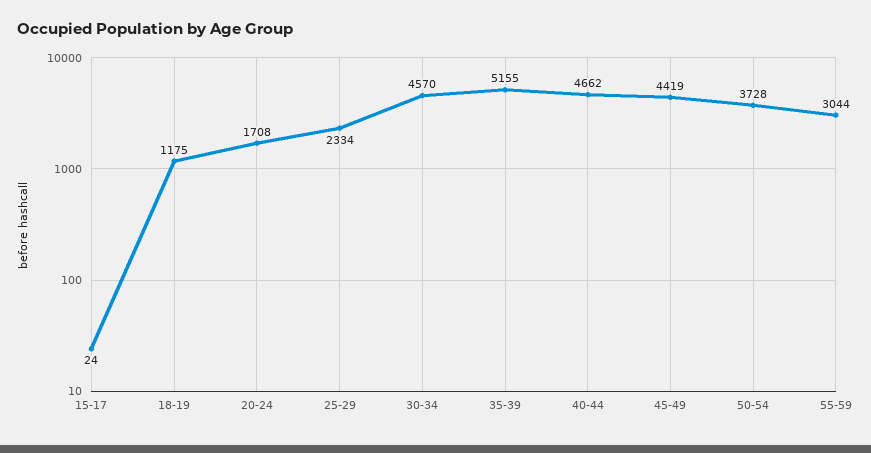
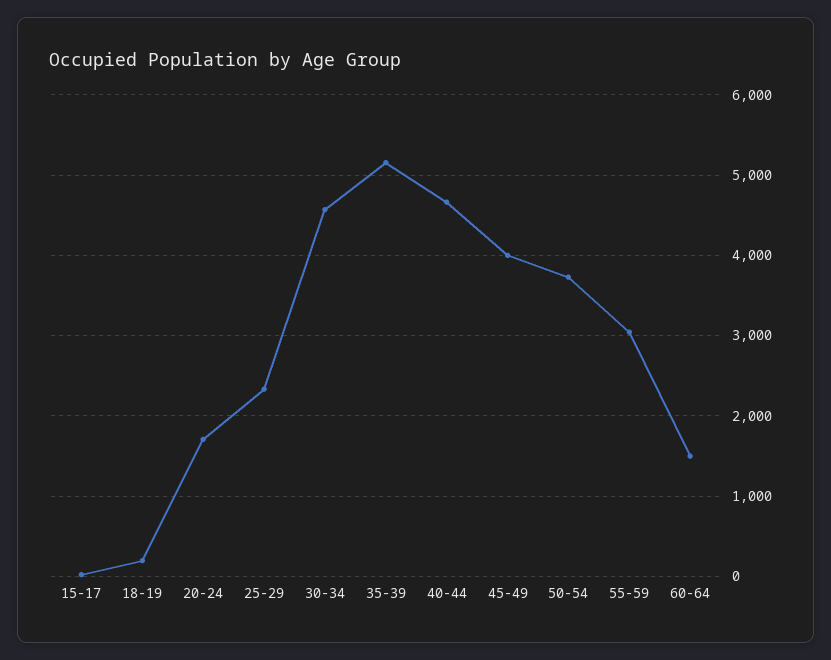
18-19: 1175 -> 200
45-49: 4419 -> 4000
60-64: none -> 1500

